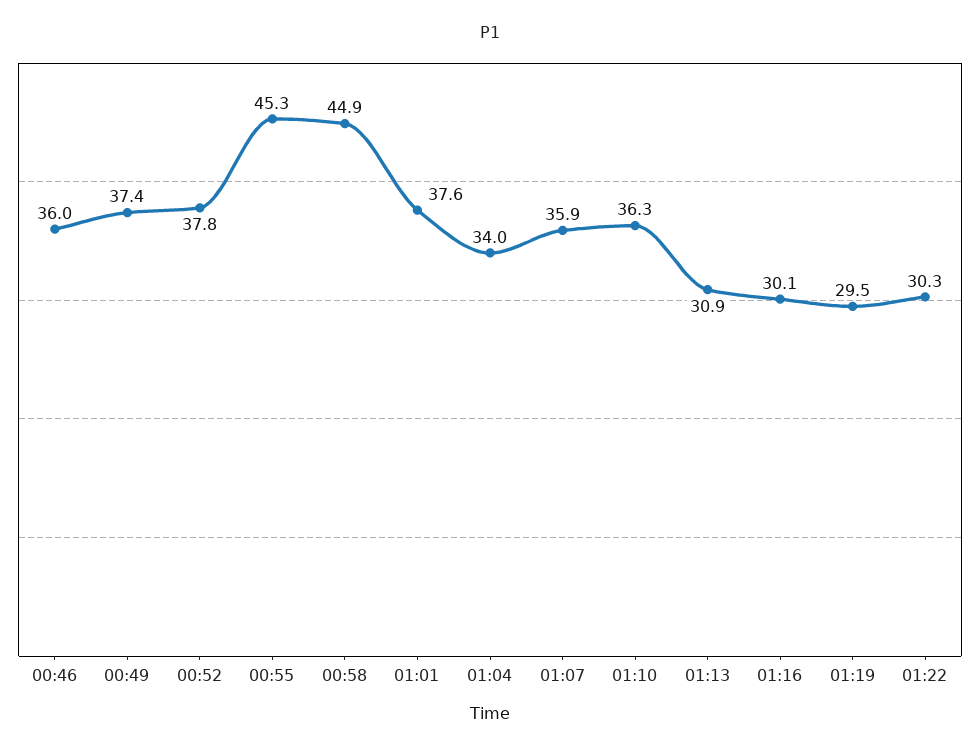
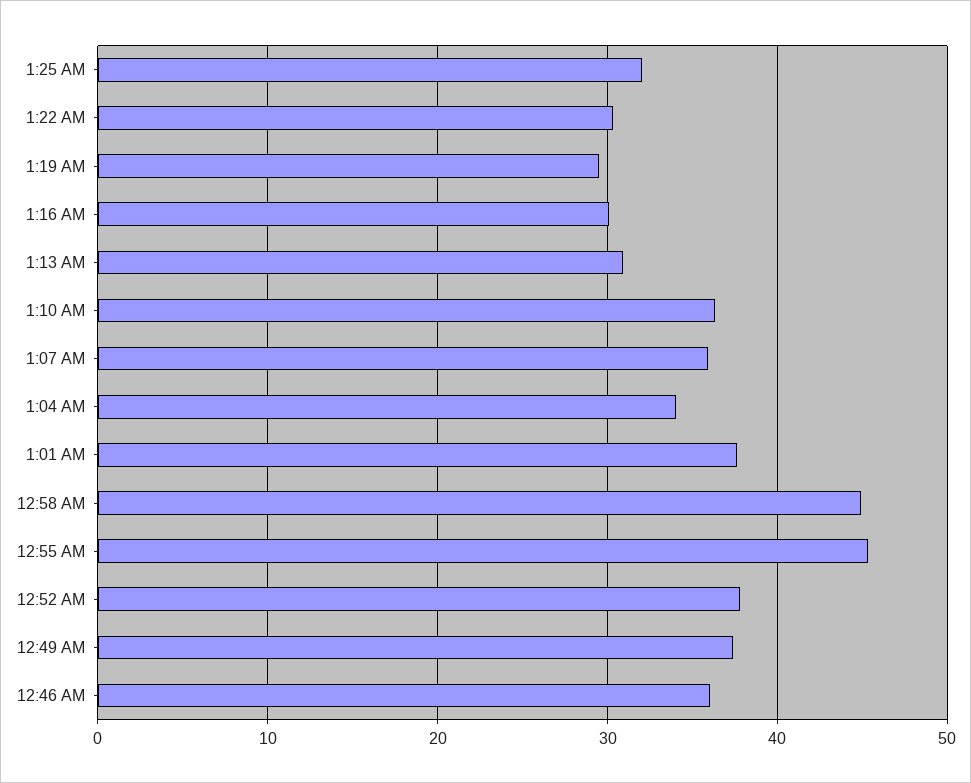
1:25 AM: none -> 32

